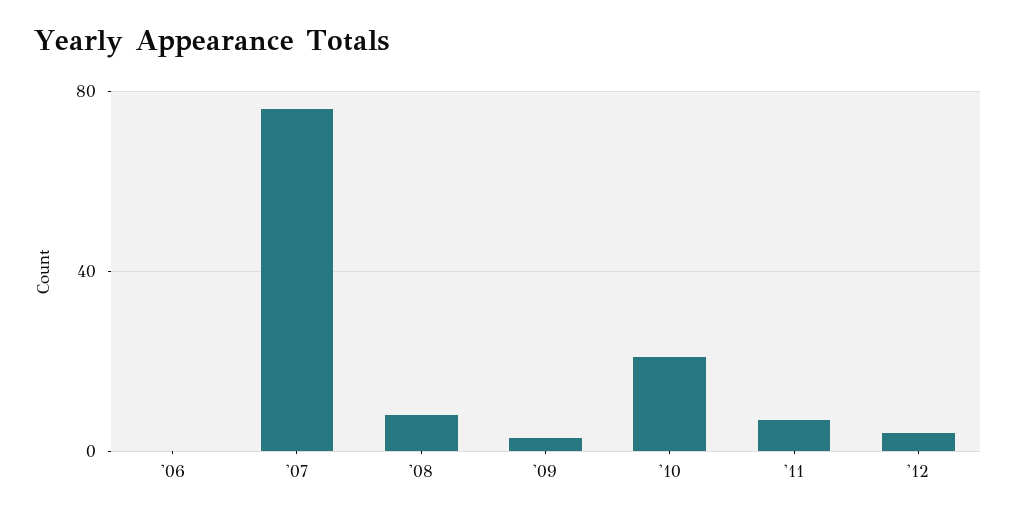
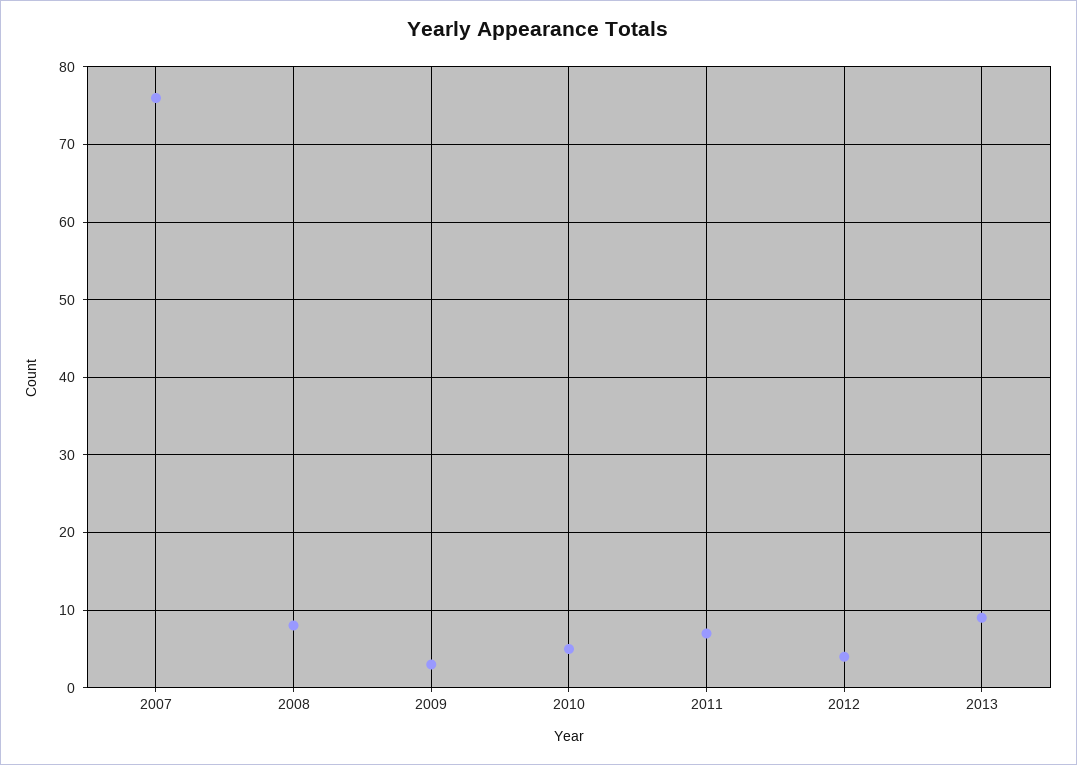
'06: 0 -> none
'10: 20 -> 5
2013: none -> 9

